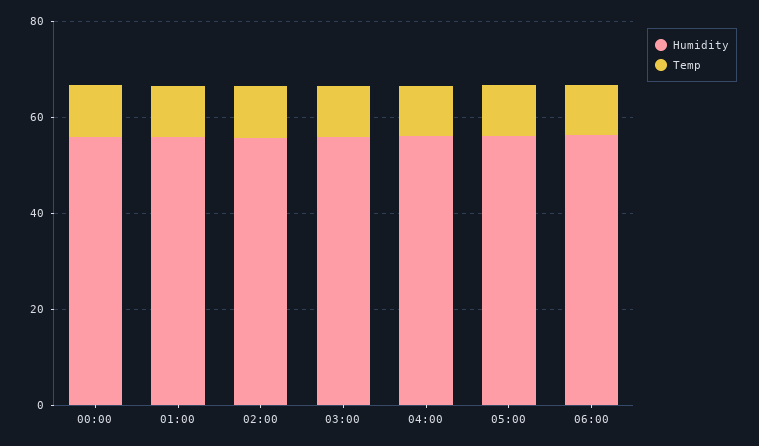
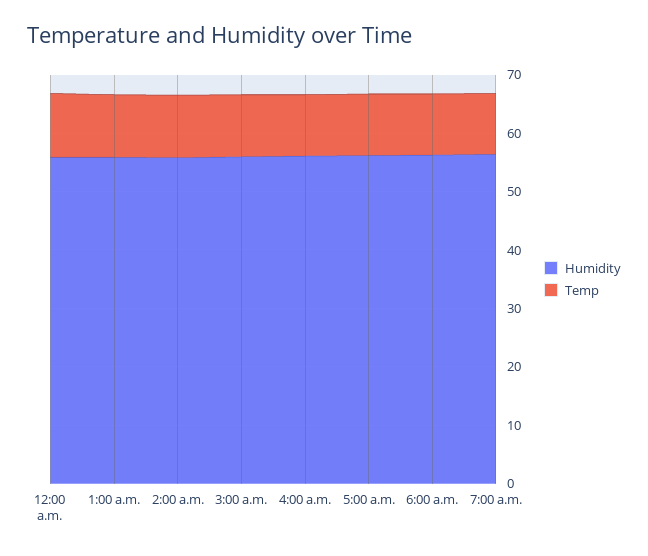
Humidity, 7:00 a.m.: none -> 56
Temp, 7:00 a.m.: none -> 10

